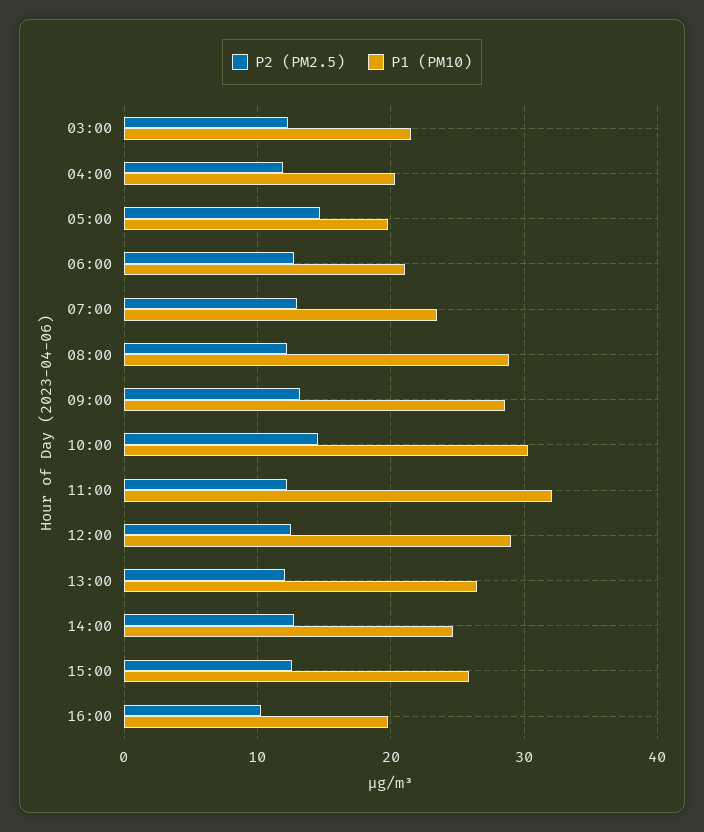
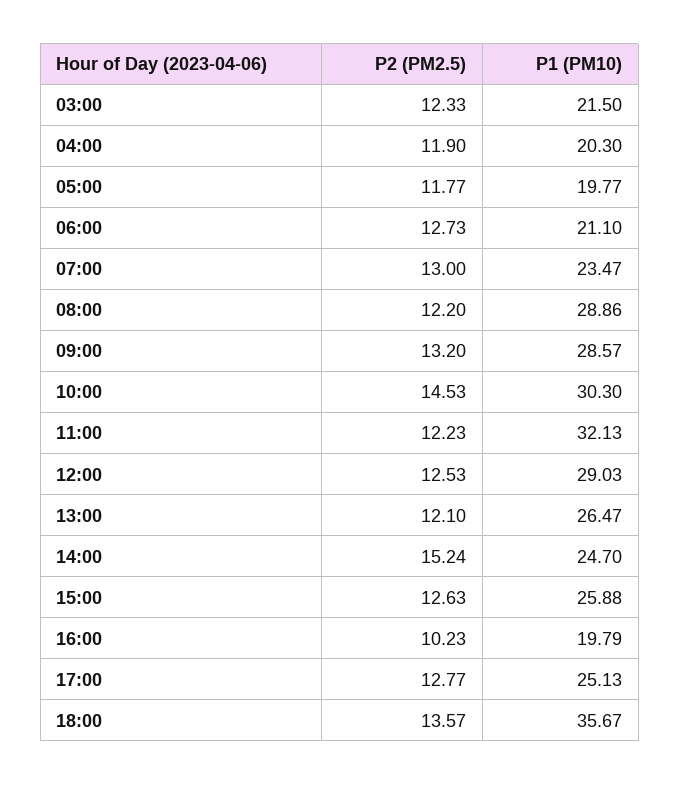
P2 (PM2.5), 05:00: 15 -> 11.77
P2 (PM2.5), 14:00: 13 -> 15.24
P2 (PM2.5), 17:00: none -> 12.77
P1 (PM10), 17:00: none -> 25.13
P2 (PM2.5), 18:00: none -> 13.57
P1 (PM10), 18:00: none -> 35.67

